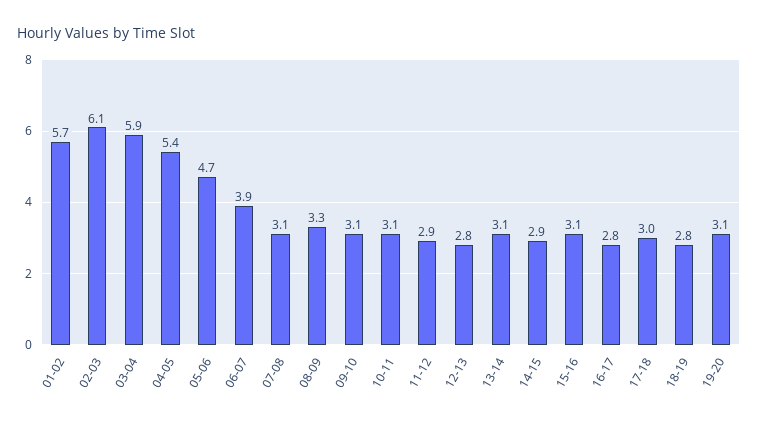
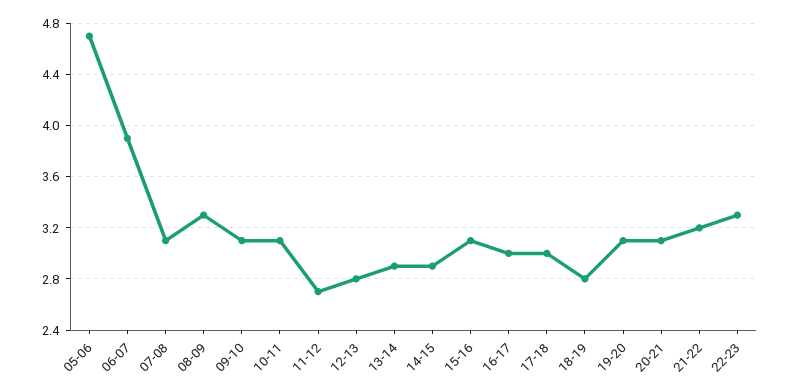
01-02: 5.7 -> none
02-03: 6.1 -> none
03-04: 5.9 -> none
04-05: 5.4 -> none
11-12: 2.9 -> 2.7
13-14: 3.1 -> 2.9
16-17: 2.8 -> 3
20-21: none -> 3.1
21-22: none -> 3.2
22-23: none -> 3.3

